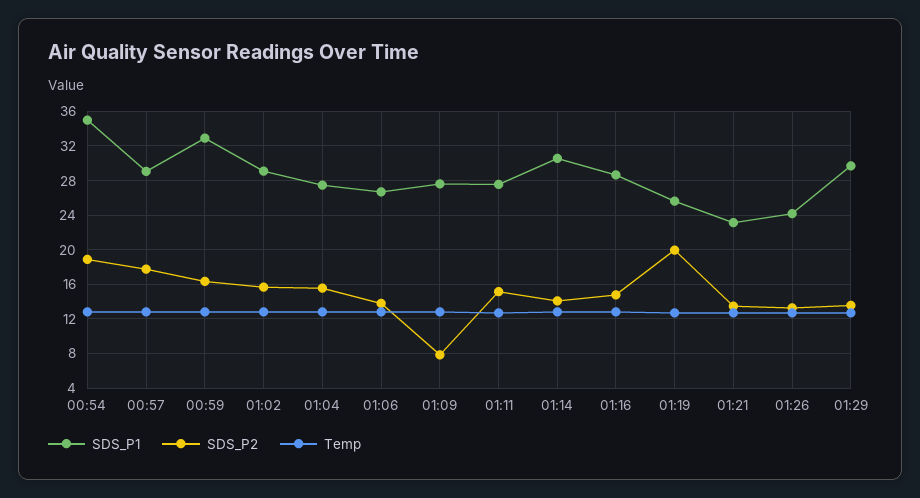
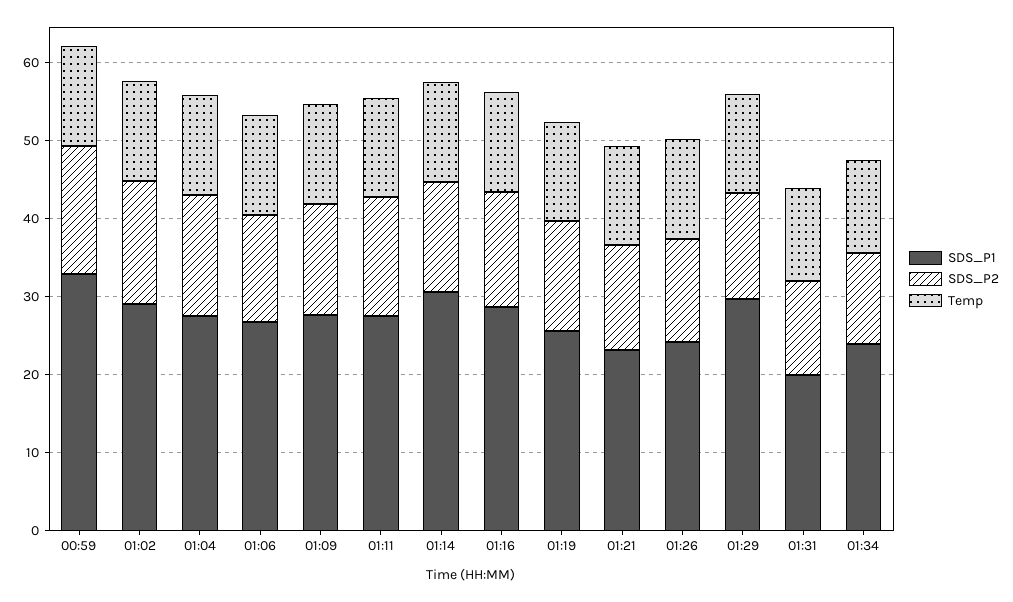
SDS_P1, 00:54: 35 -> none
SDS_P2, 00:54: 19 -> none
Temp, 00:54: 13 -> none
SDS_P1, 00:57: 29 -> none
SDS_P2, 00:57: 18 -> none
Temp, 00:57: 13 -> none
SDS_P2, 01:09: 8 -> 14
SDS_P2, 01:19: 20 -> 14
SDS_P1, 01:31: none -> 20
SDS_P2, 01:31: none -> 12
Temp, 01:31: none -> 12
SDS_P1, 01:34: none -> 24
SDS_P2, 01:34: none -> 12
Temp, 01:34: none -> 12

